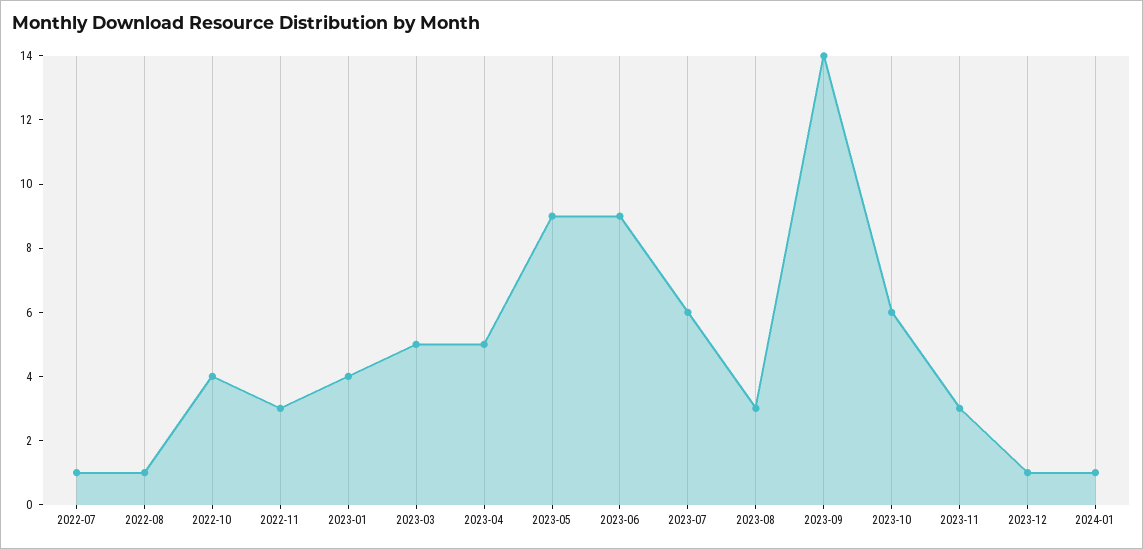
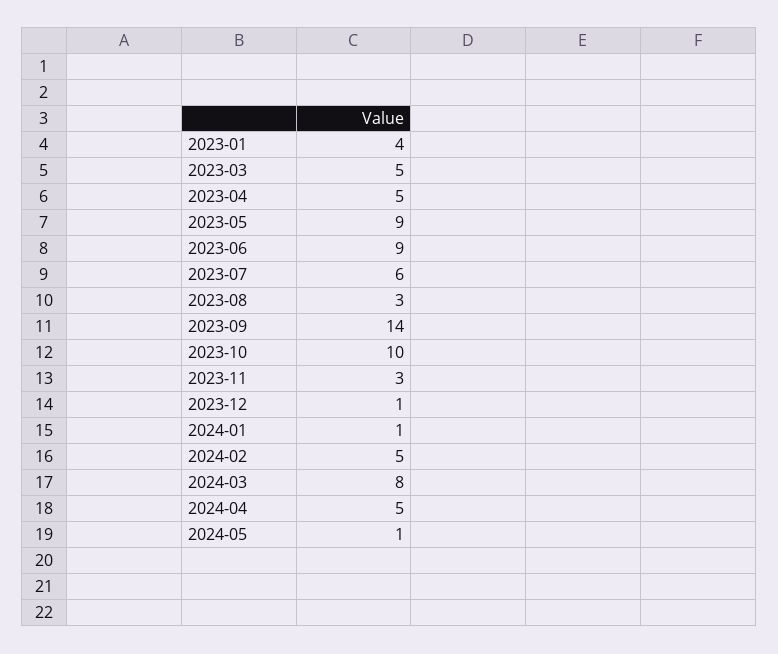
2022-07: 1 -> none
2022-08: 1 -> none
2022-10: 4 -> none
2022-11: 3 -> none
2023-10: 6 -> 10
2024-02: none -> 5
2024-03: none -> 8
2024-04: none -> 5
2024-05: none -> 1

